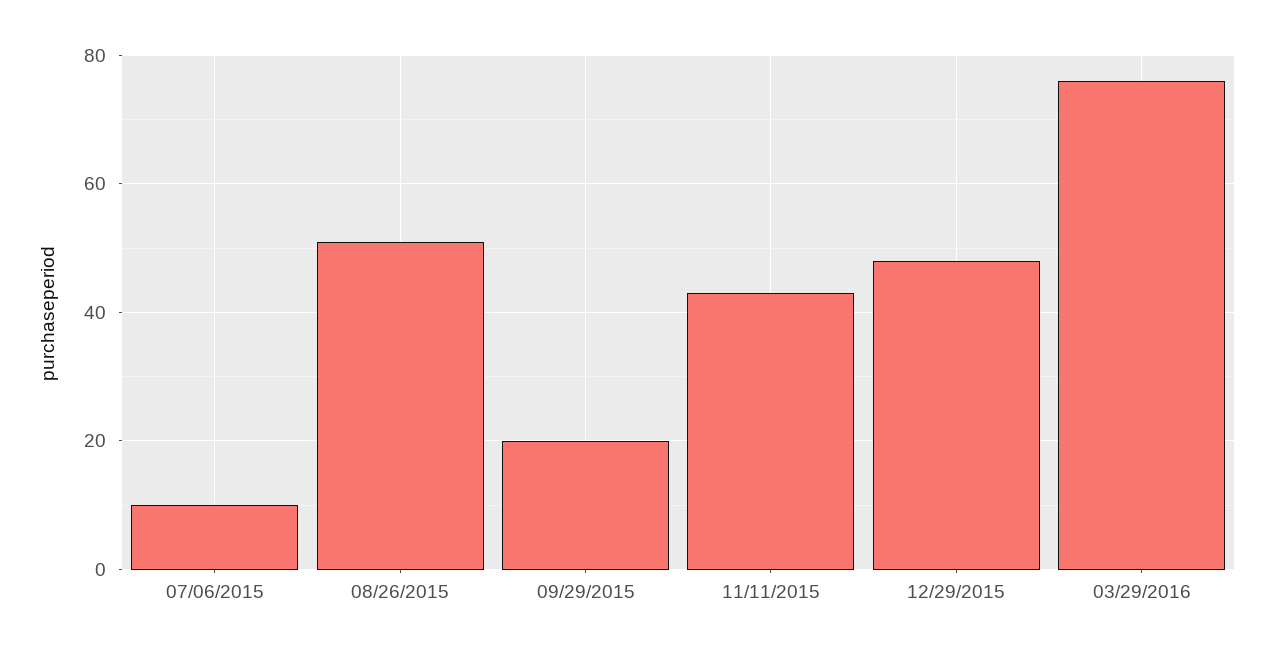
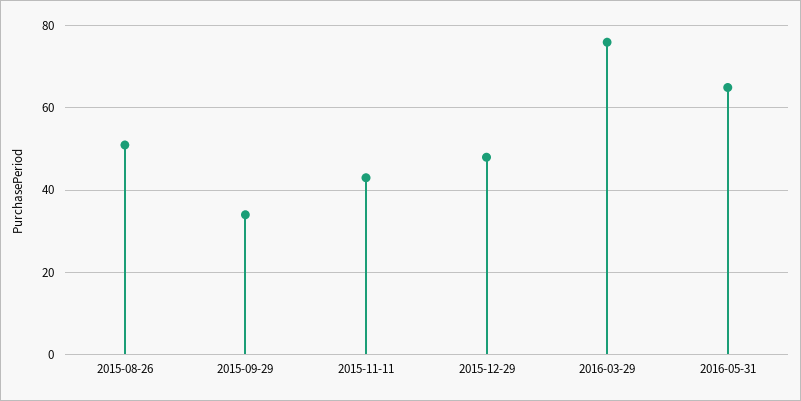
07/06/2015: 10 -> none
09/29/2015: 20 -> 35
2016-05-31: none -> 65

